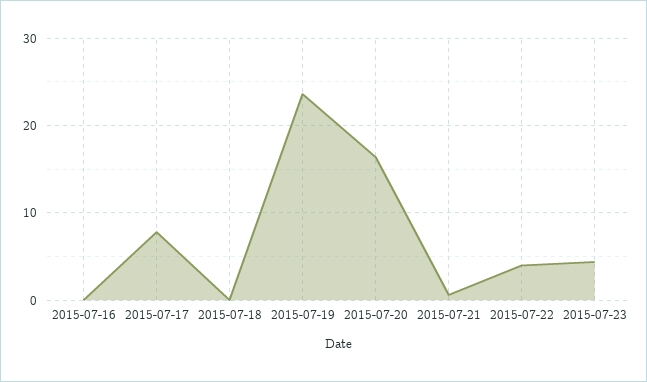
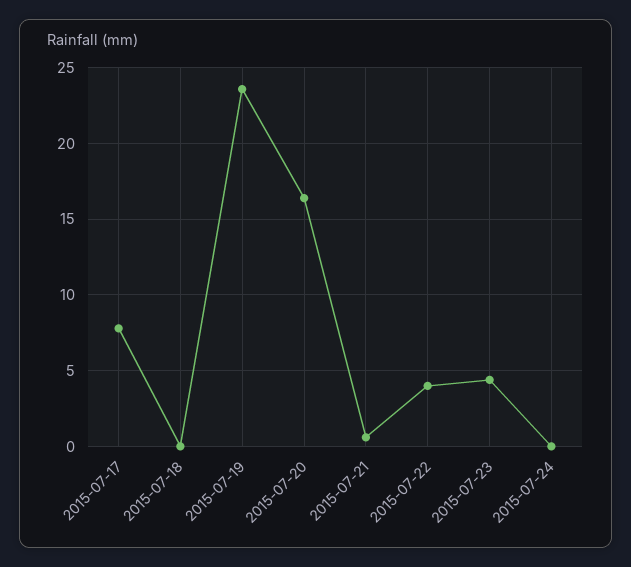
2015-07-16: 0 -> none
2015-07-24: none -> 0

